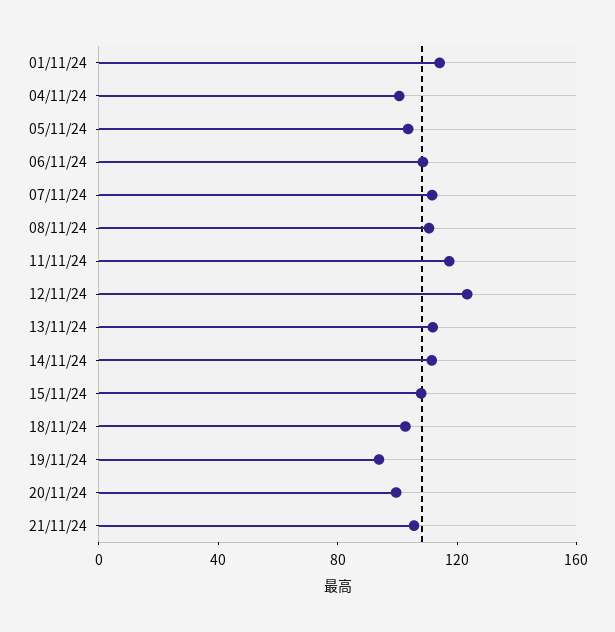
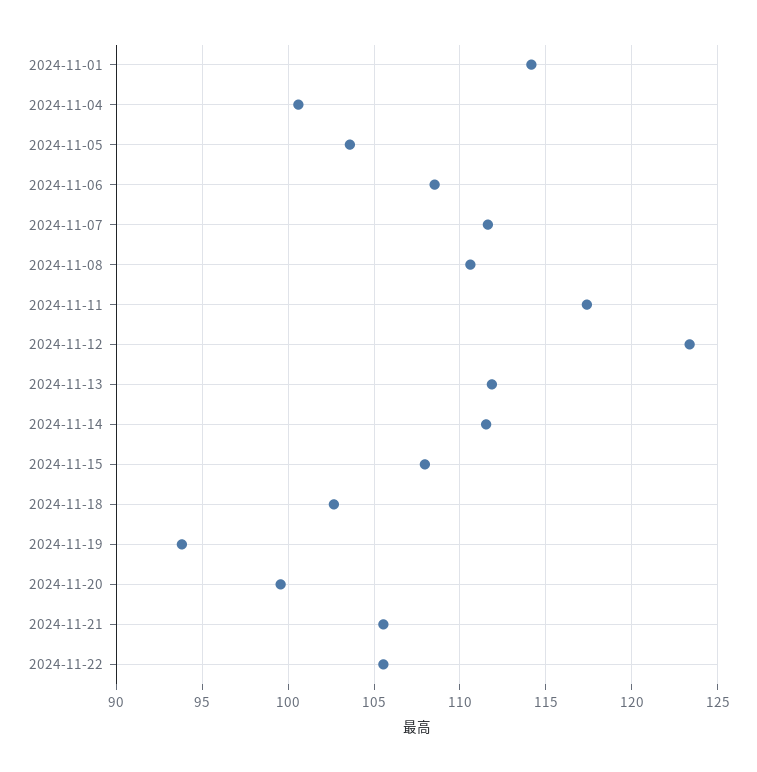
2024-11-22: none -> 105.5

